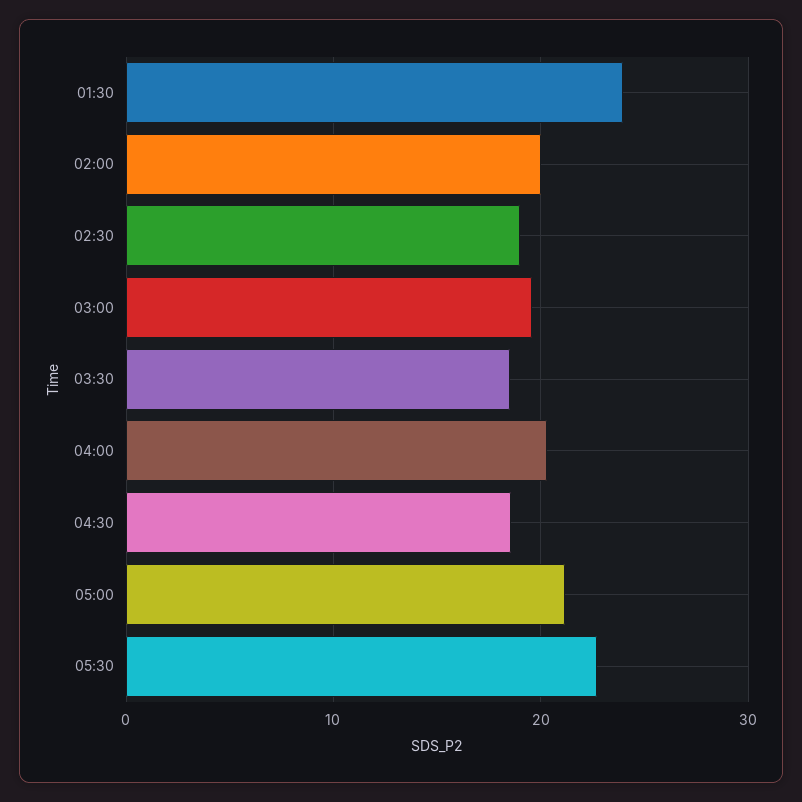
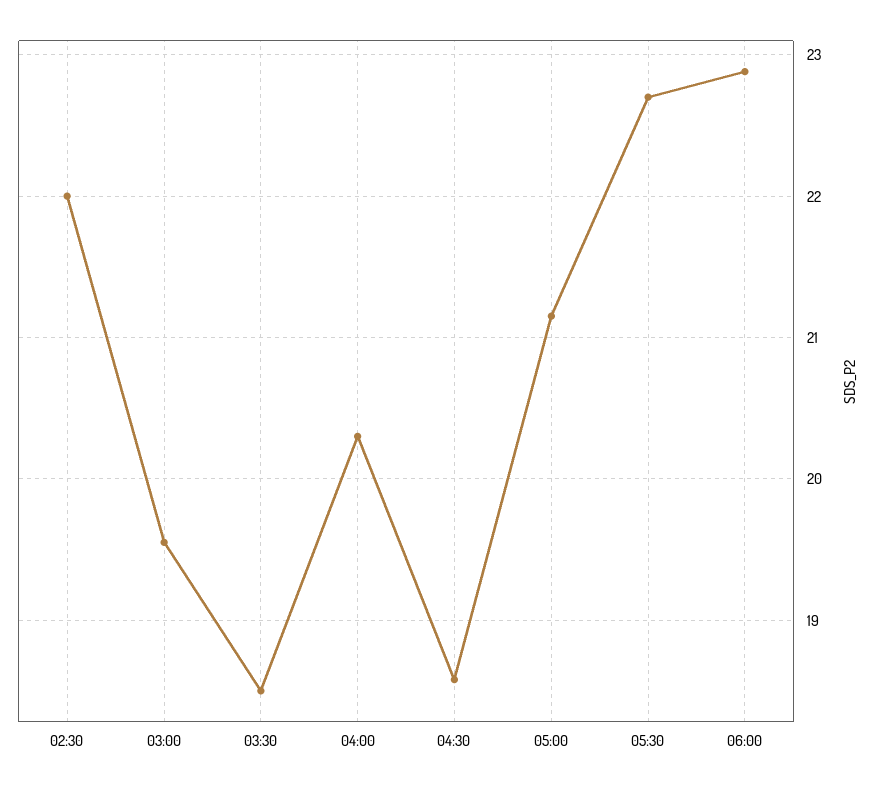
01:30: 24 -> none
02:00: 20 -> none
02:30: 19 -> 22
06:00: none -> 22.9

